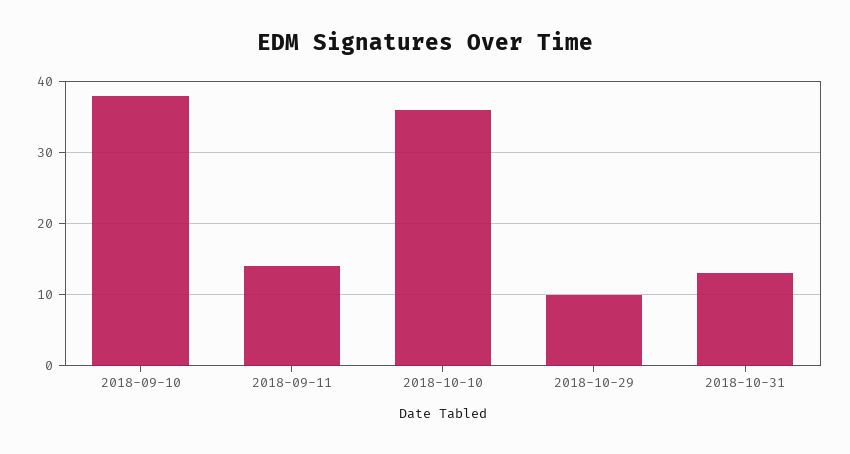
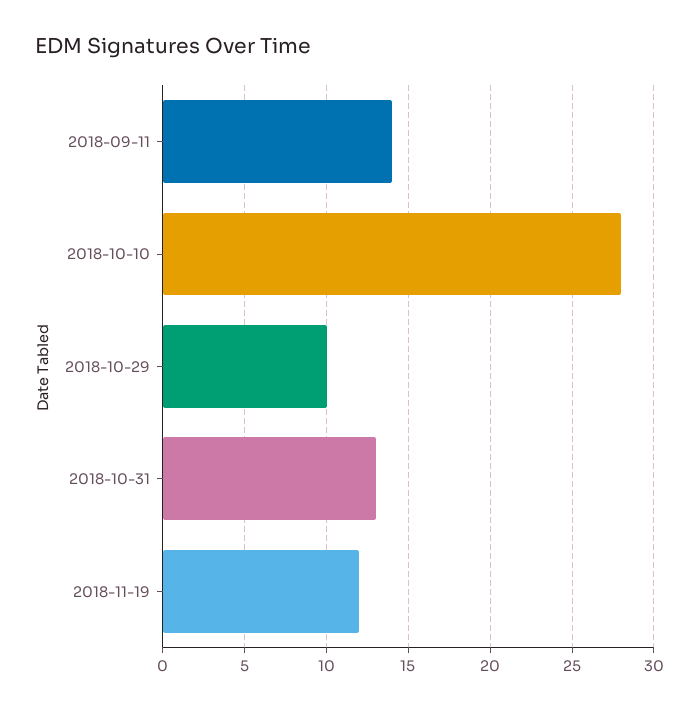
2018-09-10: 38 -> none
2018-10-10: 36 -> 28
2018-11-19: none -> 12

